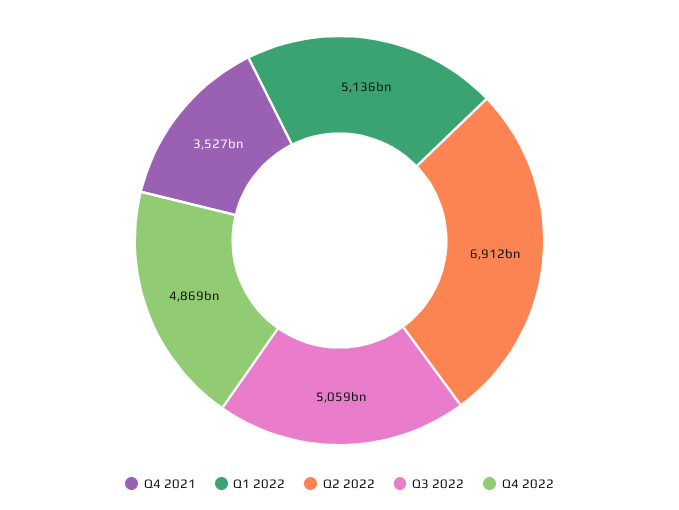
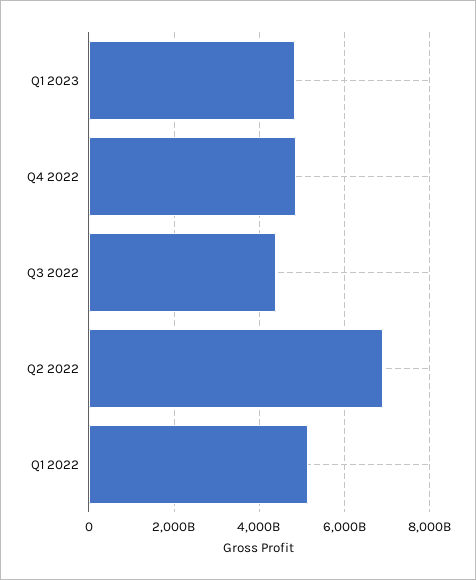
Q4 2021: 3527000000000 -> none
Q3 2022: 5059000000000 -> 4400000000000
Q1 2023: none -> 4800000000000

